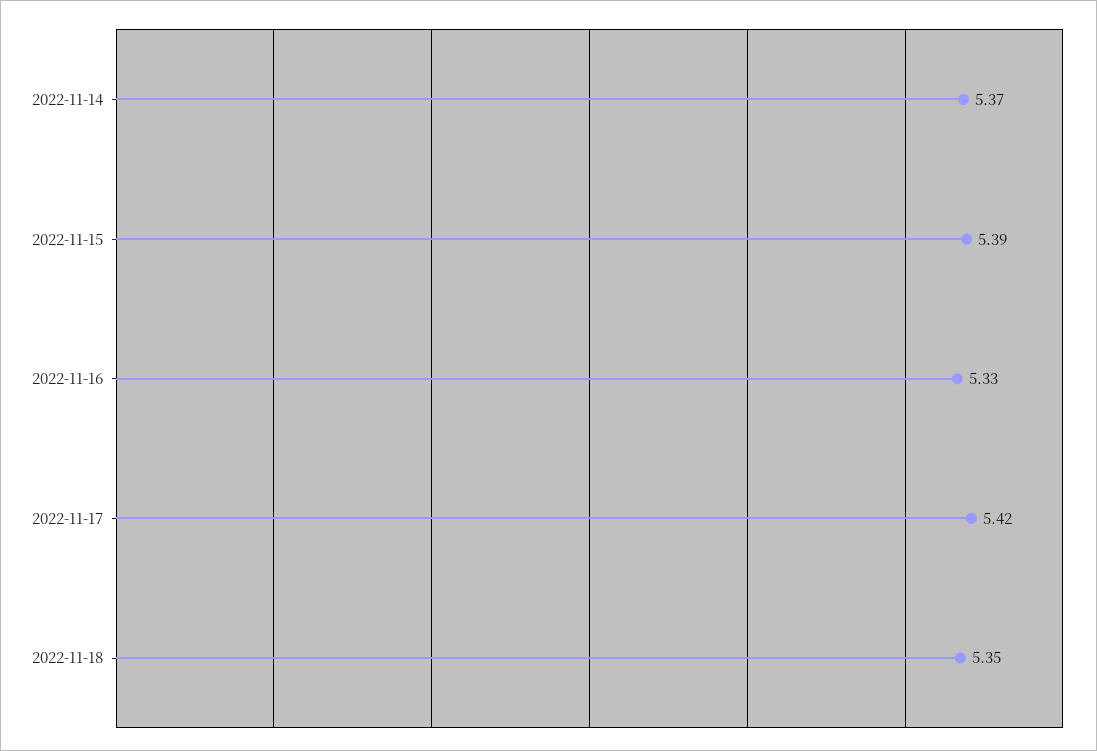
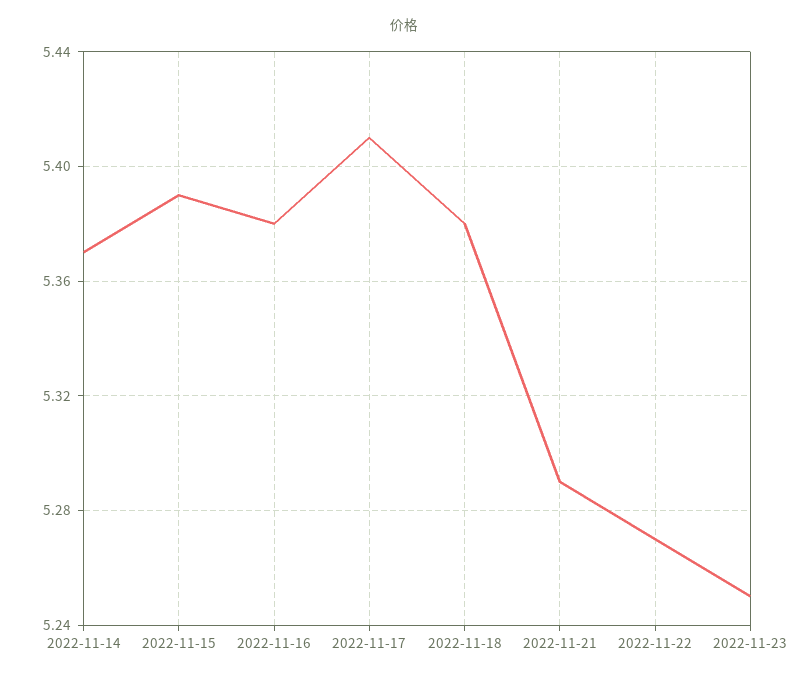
2022-11-16: 5.33 -> 5.38
2022-11-17: 5.42 -> 5.41
2022-11-18: 5.35 -> 5.38
2022-11-21: none -> 5.29
2022-11-22: none -> 5.27
2022-11-23: none -> 5.25

